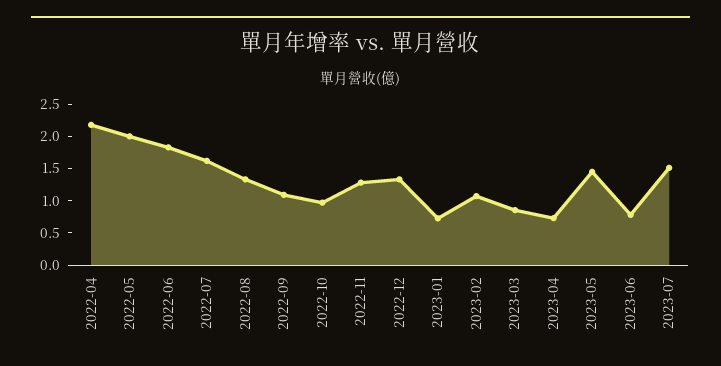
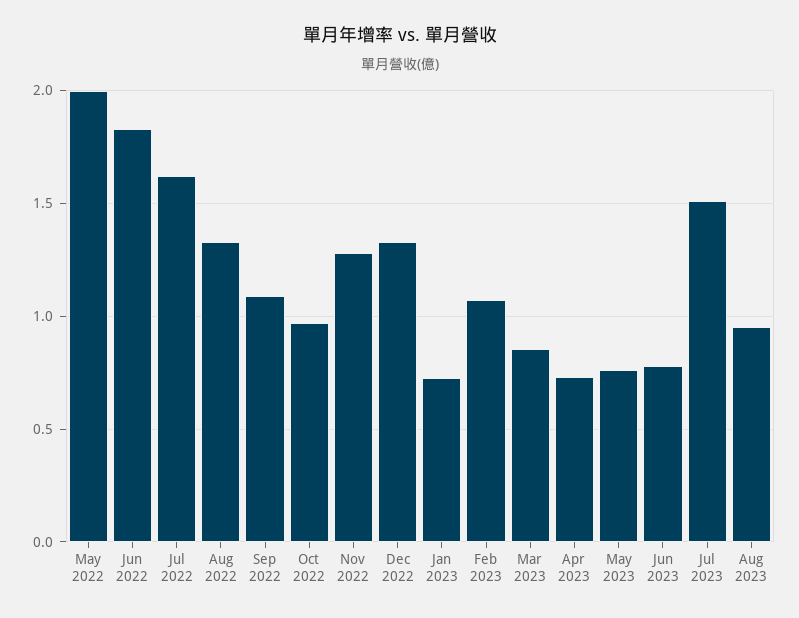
2022-04: 2.25 -> none
2023-05: 1.5 -> 0.75
Aug 2023: none -> 0.95

